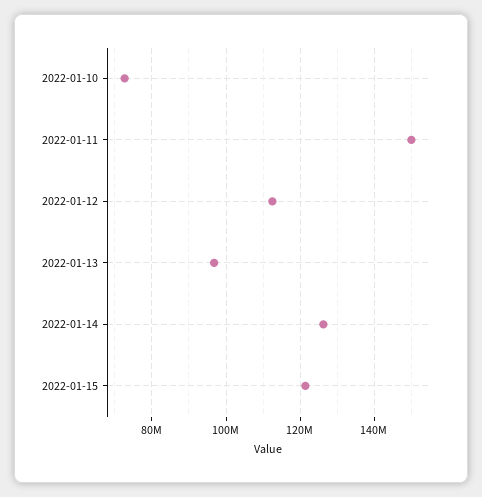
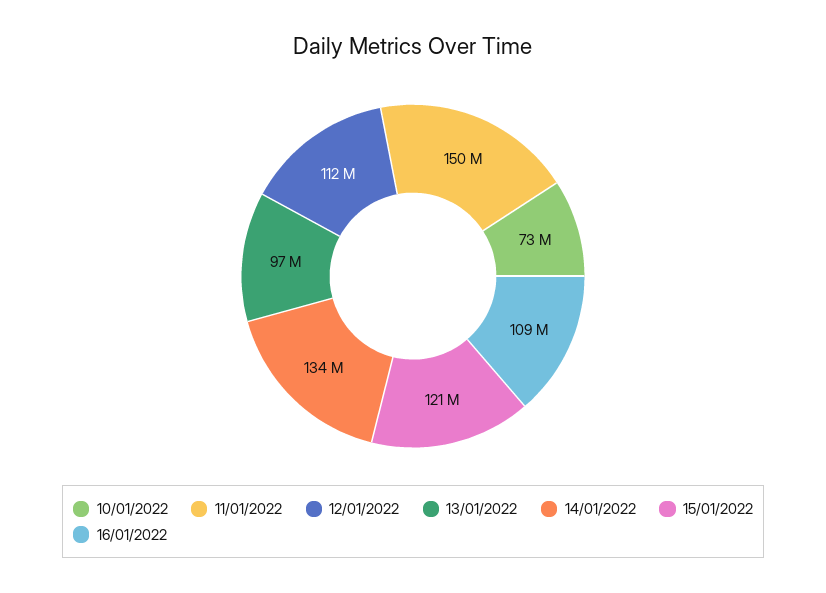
2022-01-14: 126000000 -> 134000000
16/01/2022: none -> 109000000

